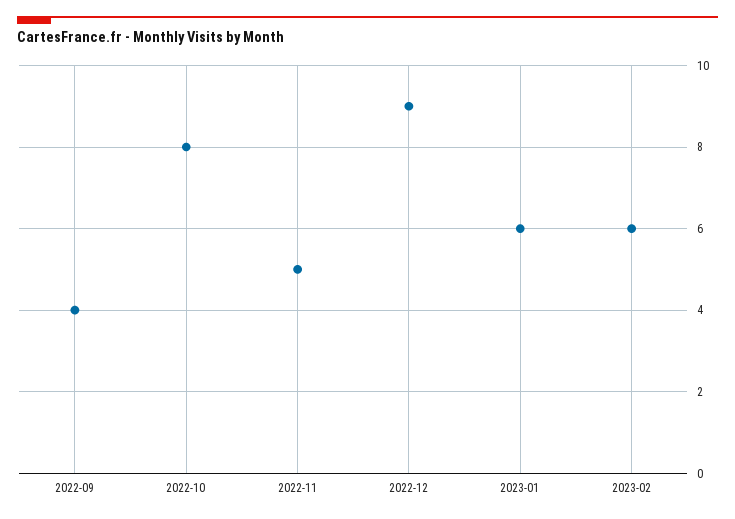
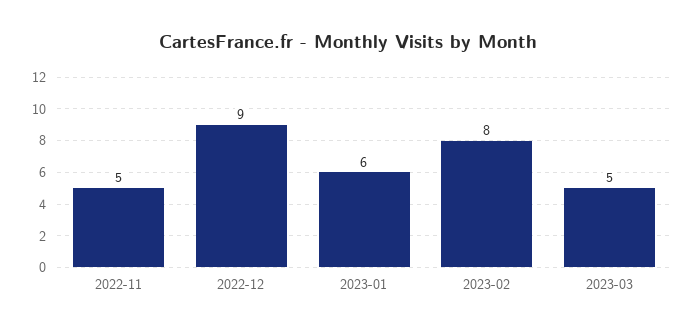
2022-09: 4 -> none
2022-10: 8 -> none
2023-02: 6 -> 8
2023-03: none -> 5

